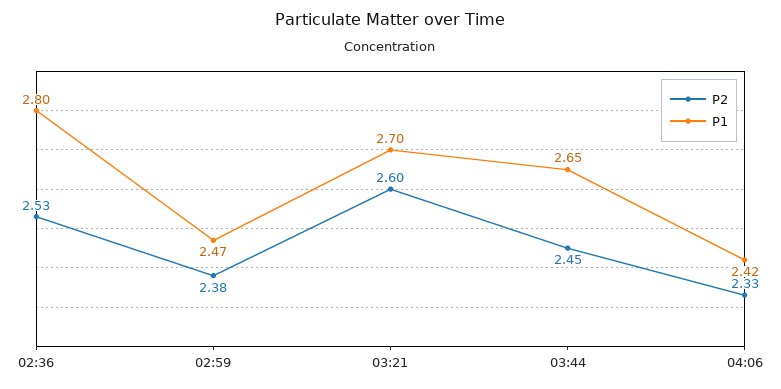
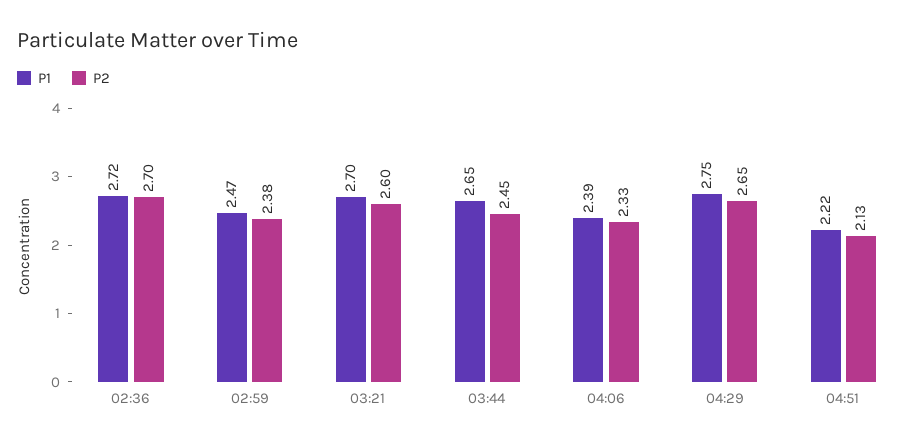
P2, 02:36: 2.53 -> 2.7
P1, 02:36: 2.8 -> 2.72
P1, 04:06: 2.42 -> 2.39
P1, 04:29: none -> 2.75
P2, 04:29: none -> 2.65
P1, 04:51: none -> 2.22
P2, 04:51: none -> 2.13

